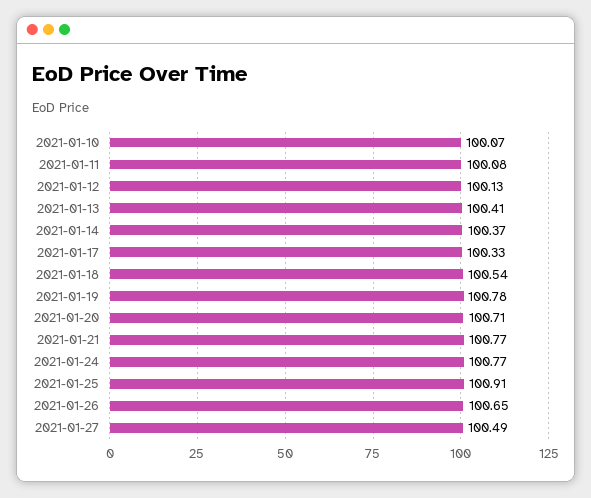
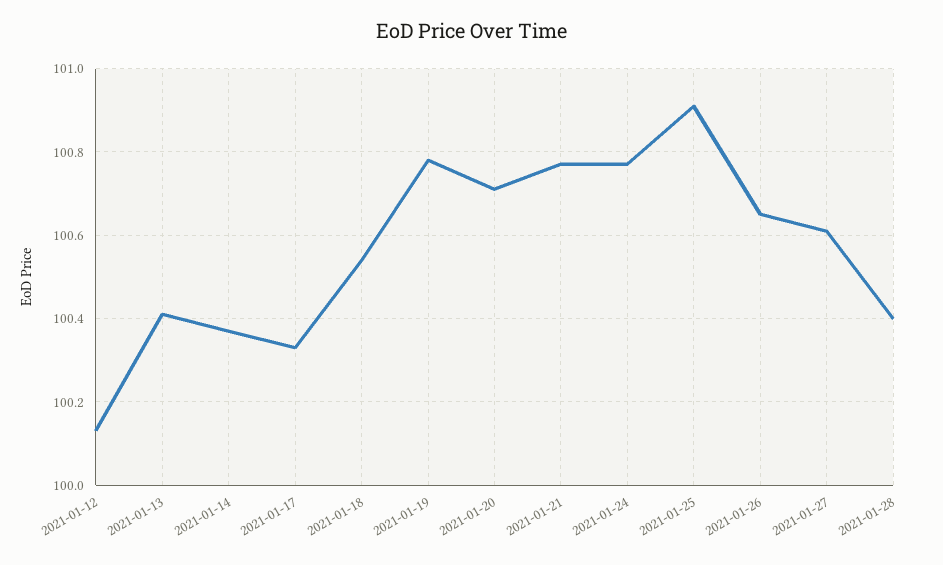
2021-01-10: 100.07 -> none
2021-01-11: 100.08 -> none
2021-01-27: 100.49 -> 100.6
2021-01-28: none -> 100.4

